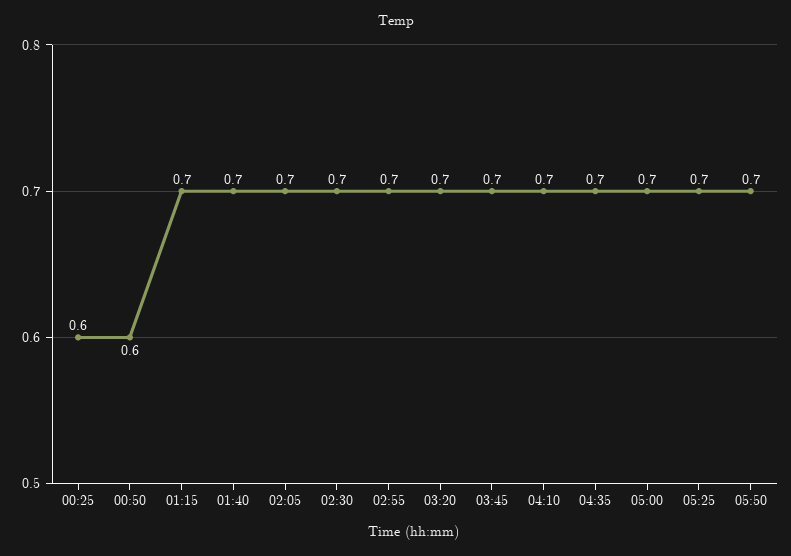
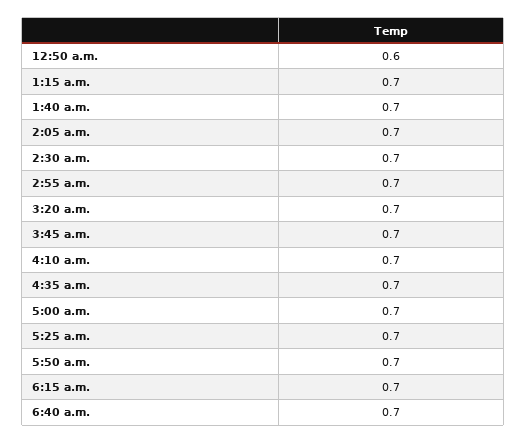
00:25: 0.6 -> none
6:15 a.m.: none -> 0.7
6:40 a.m.: none -> 0.7

